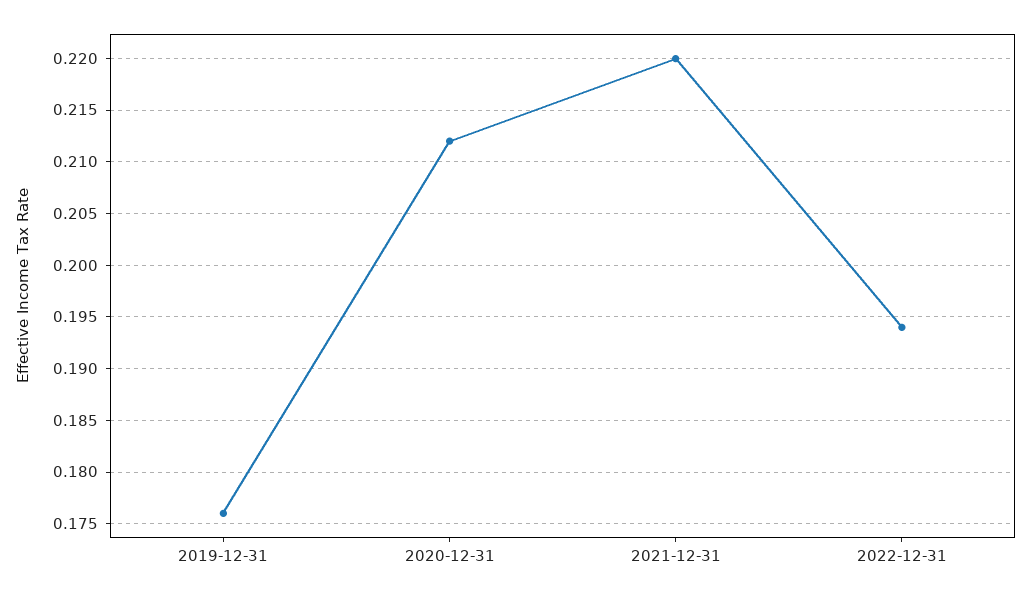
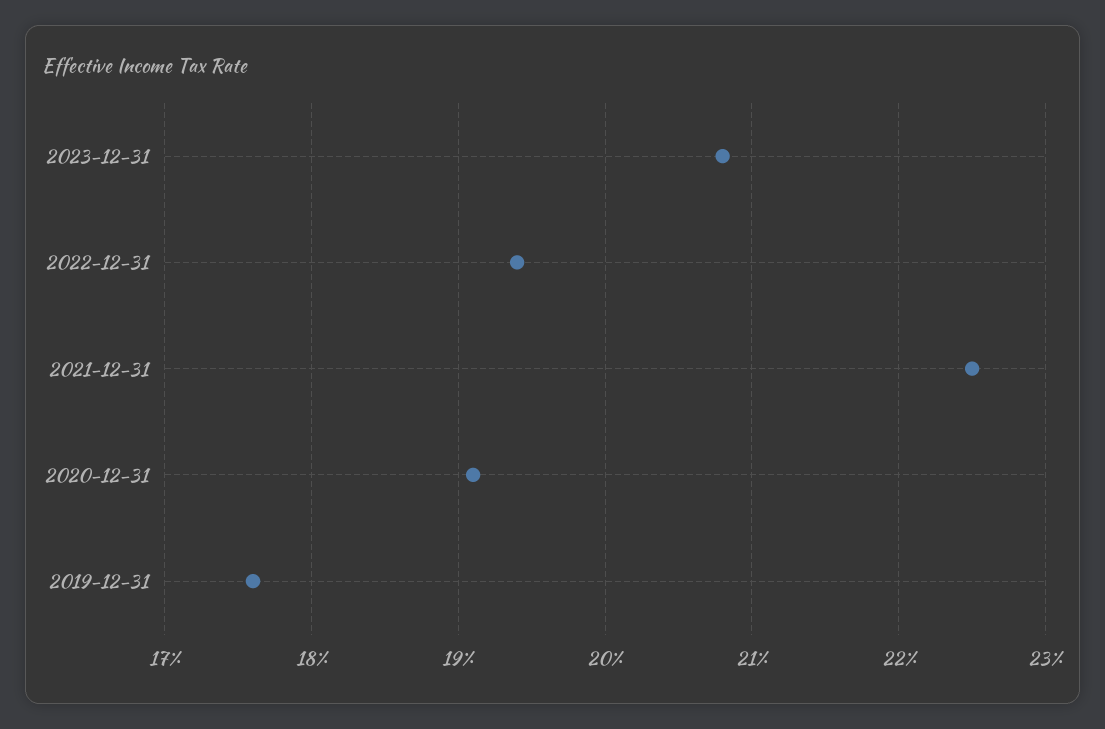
2020-12-31: 0.212 -> 0.191
2021-12-31: 0.22 -> 0.225
2023-12-31: none -> 0.208

